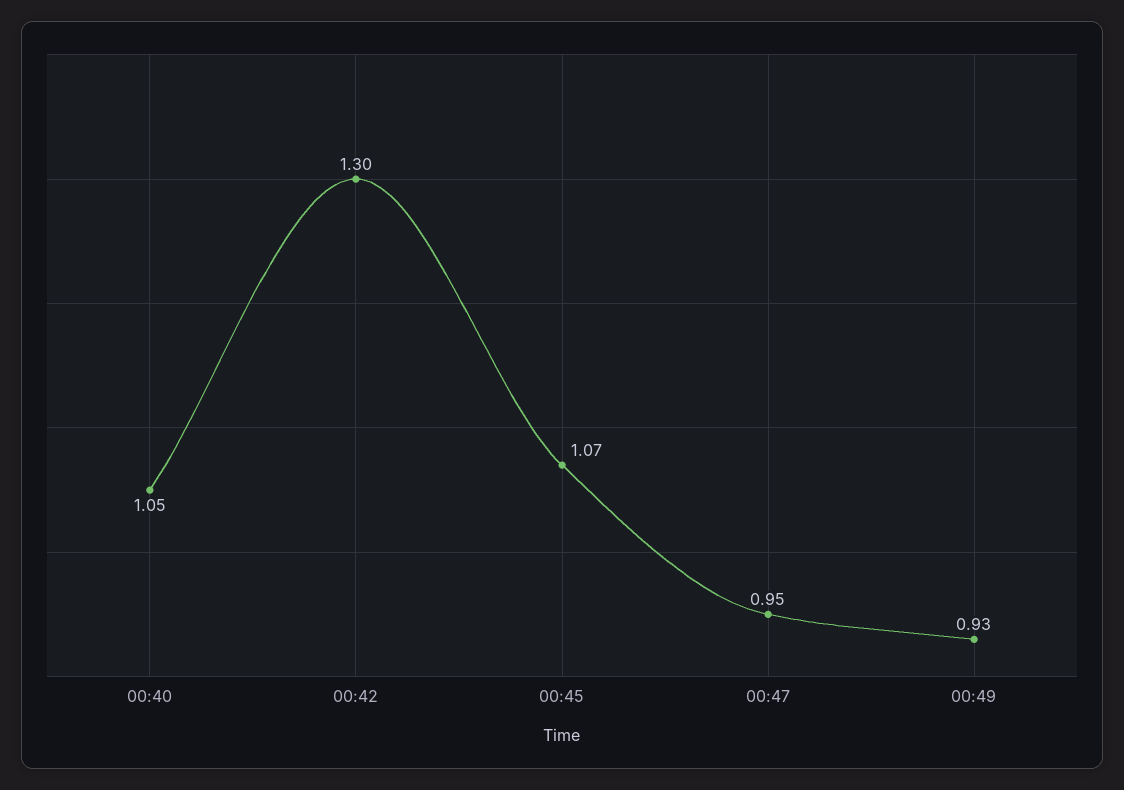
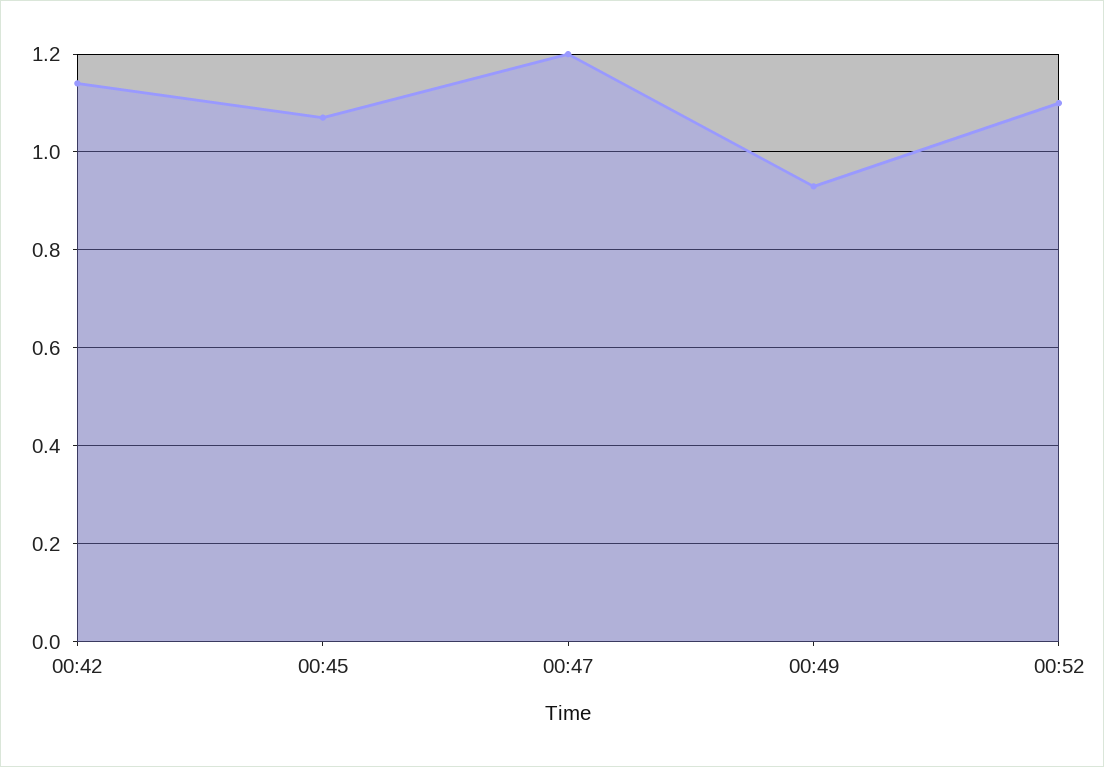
00:40: 1.05 -> none
00:42: 1.3 -> 1.15
00:47: 0.95 -> 1.2
00:52: none -> 1.1

